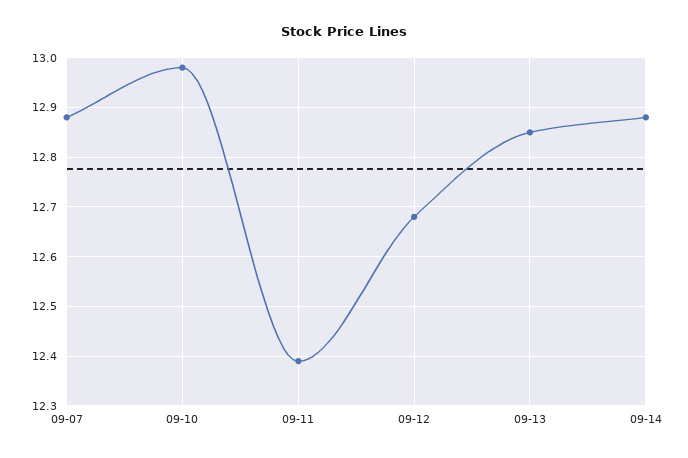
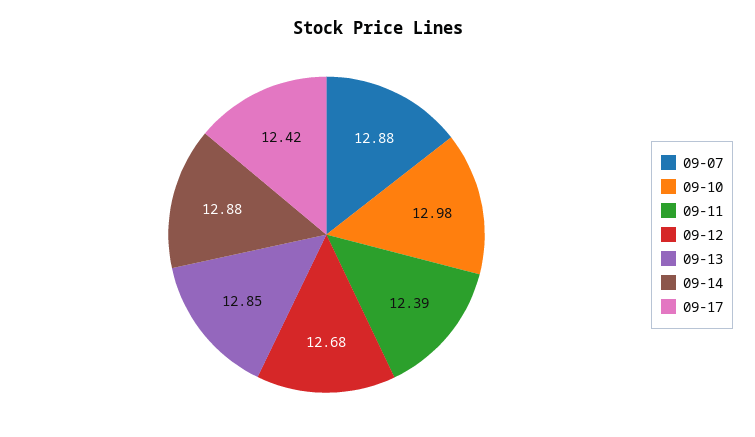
09-17: none -> 12.42

